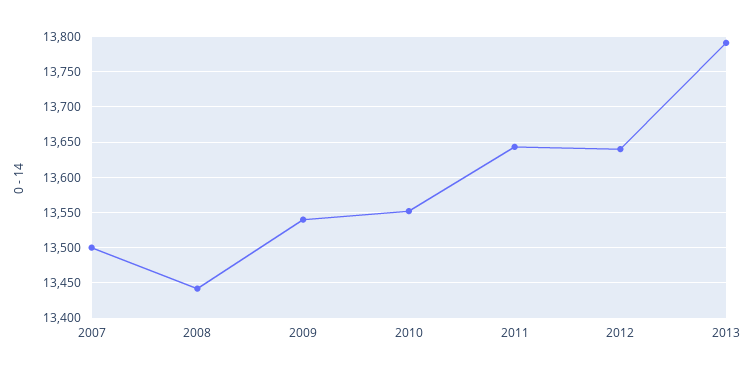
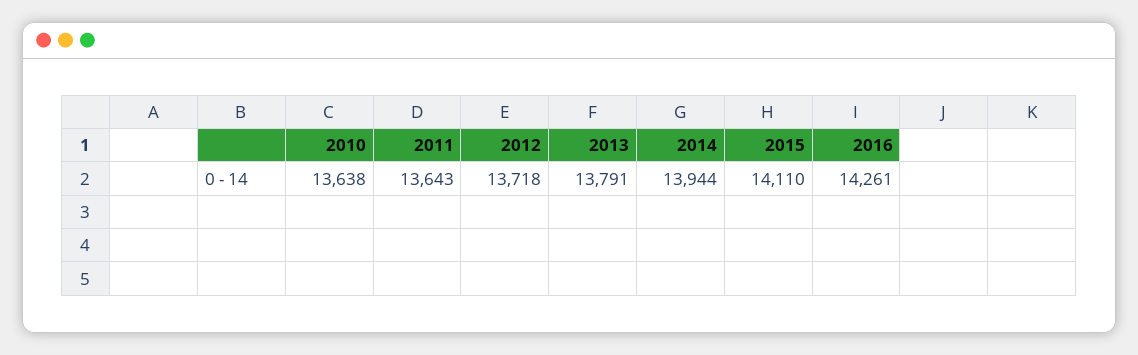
2007: 13500 -> none
2008: 13440 -> none
2009: 13540 -> none
2010: 13550 -> 13638
2012: 13640 -> 13718
2014: none -> 13944
2015: none -> 14110
2016: none -> 14261

